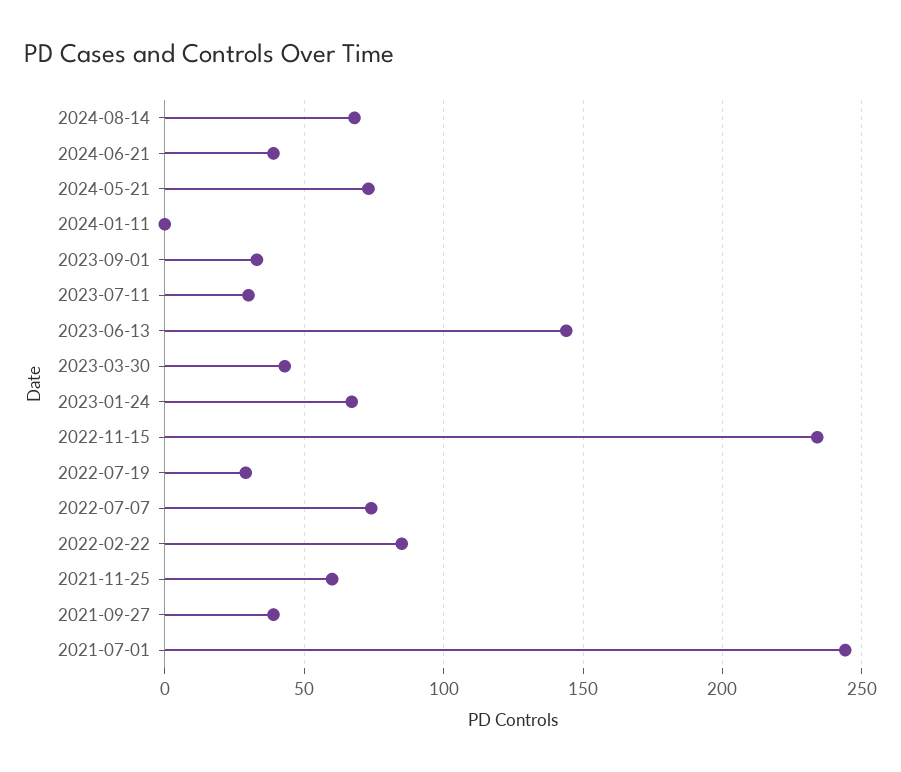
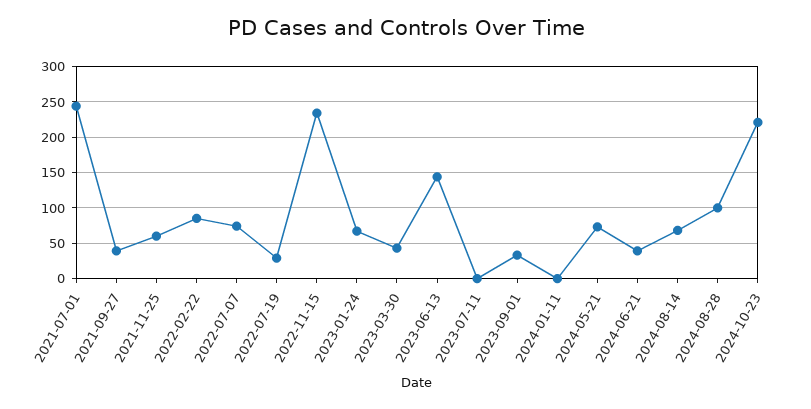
2023-07-11: 30 -> 0
2024-08-28: none -> 100
2024-10-23: none -> 220

